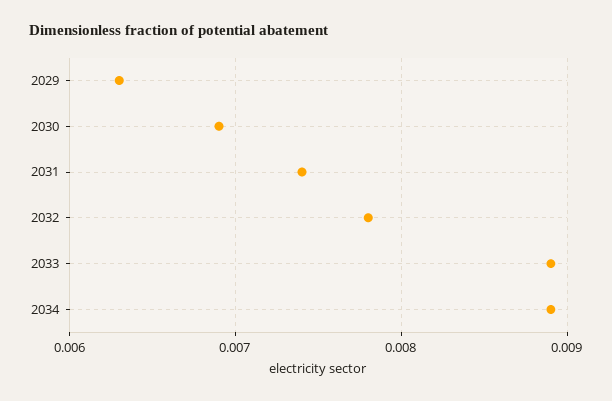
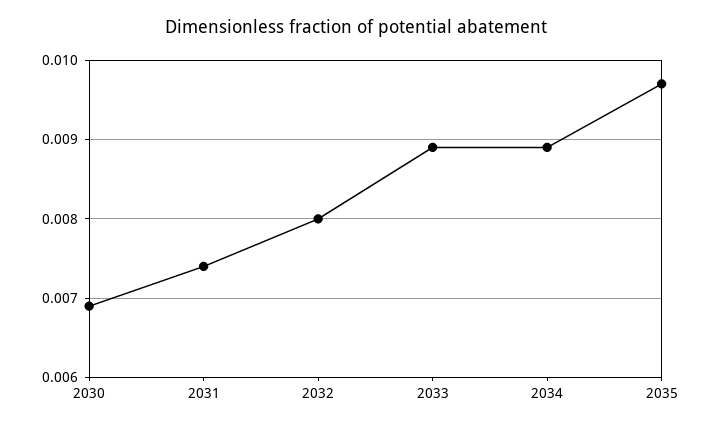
2029: 0.0063 -> none
2032: 0.0078 -> 0.008
2035: none -> 0.0097

